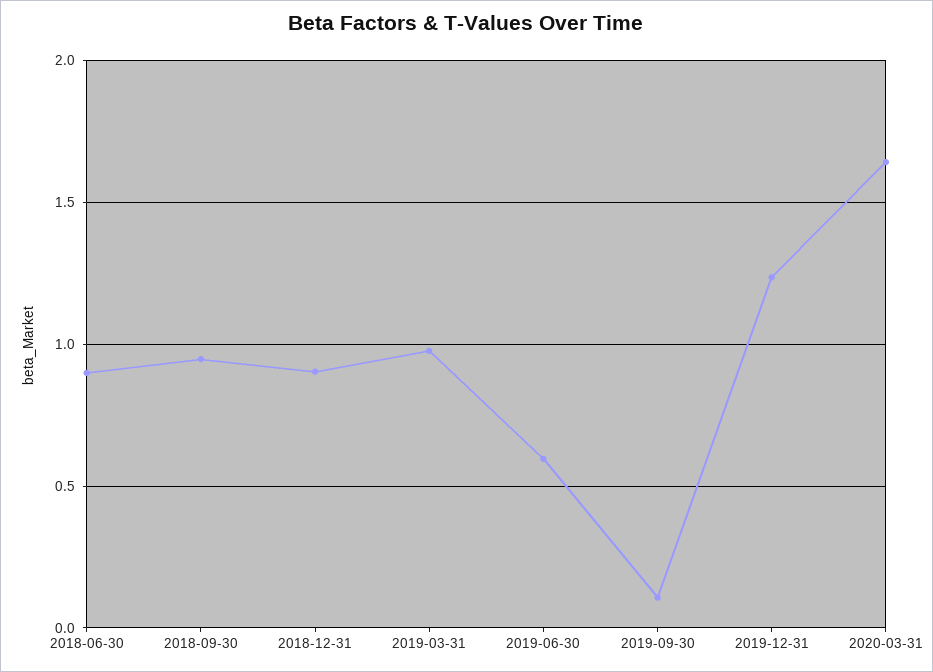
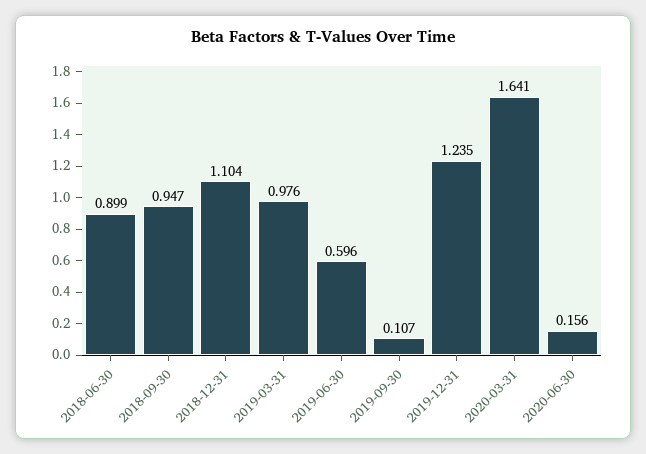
2018-12-31: 0.9 -> 1.104
2020-06-30: none -> 0.156

